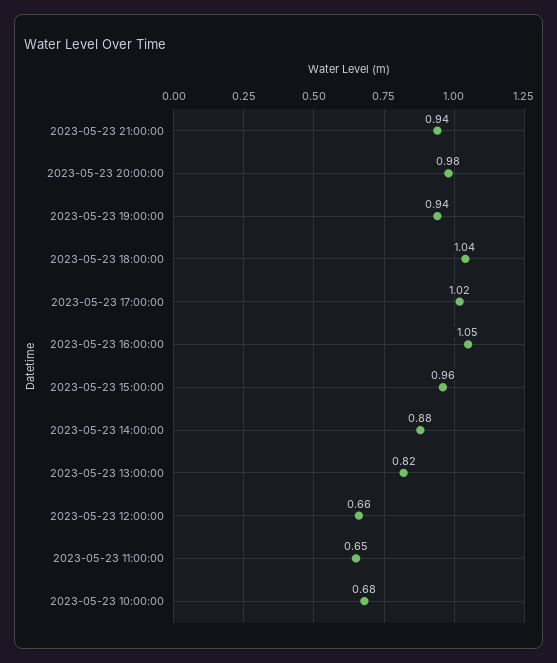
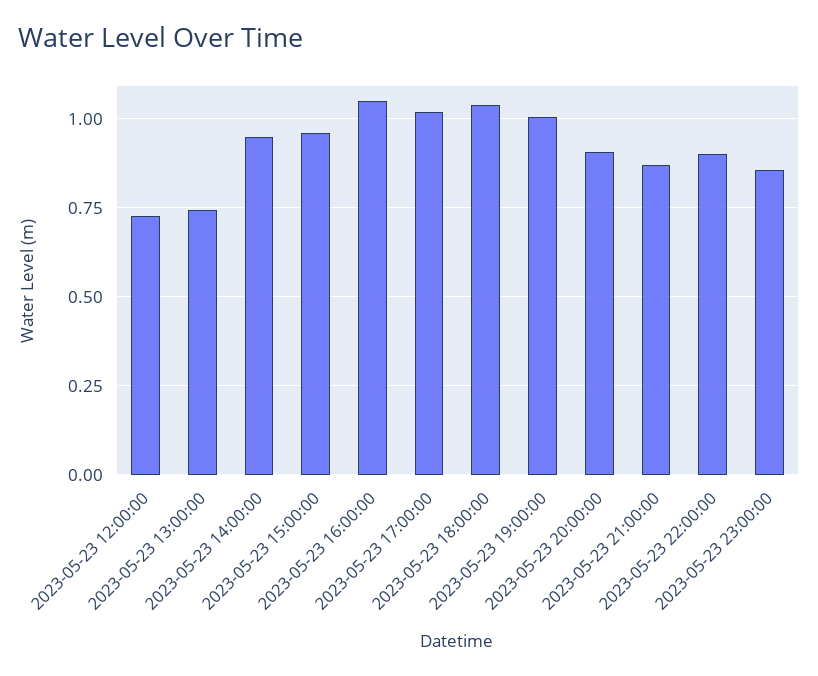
2023-05-23 21:00:00: 0.94 -> 0.875
2023-05-23 20:00:00: 0.98 -> 0.9
2023-05-23 19:00:00: 0.94 -> 1
2023-05-23 14:00:00: 0.88 -> 0.95
2023-05-23 13:00:00: 0.82 -> 0.75
2023-05-23 12:00:00: 0.66 -> 0.725
2023-05-23 11:00:00: 0.65 -> none
2023-05-23 10:00:00: 0.68 -> none
2023-05-23 22:00:00: none -> 0.9
2023-05-23 23:00:00: none -> 0.85

